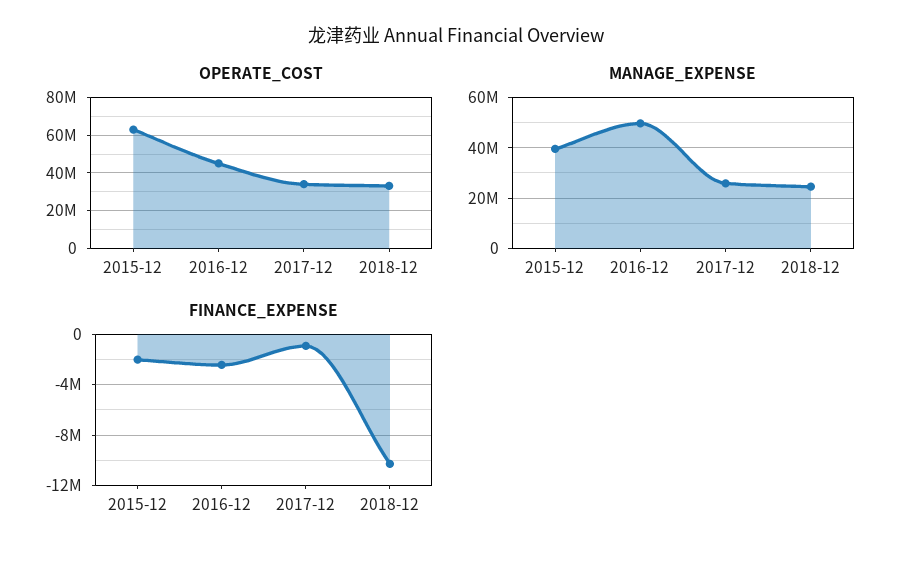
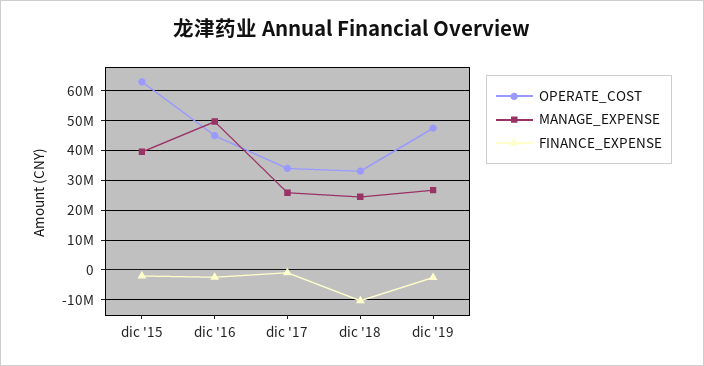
OPERATE_COST, dic '19: none -> 47500000
MANAGE_EXPENSE, dic '19: none -> 27500000
FINANCE_EXPENSE, dic '19: none -> -2500000

